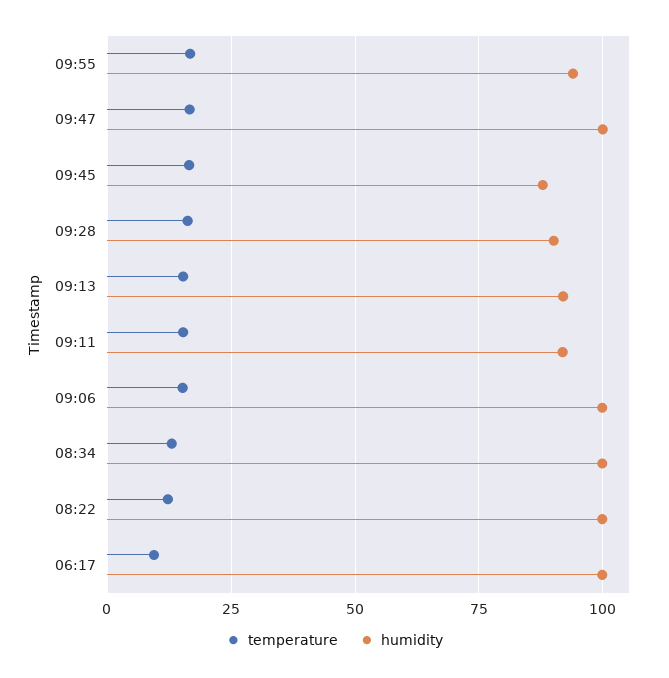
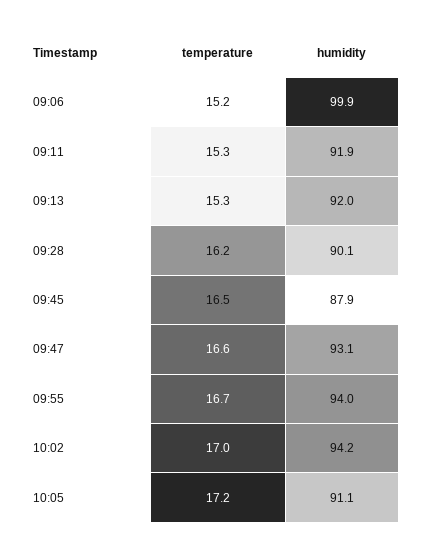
humidity, 09:47: 100 -> 93.1
temperature, 08:34: 12.5 -> none
humidity, 08:34: 100 -> none
temperature, 08:22: 12.5 -> none
humidity, 08:22: 100 -> none
temperature, 06:17: 10 -> none
humidity, 06:17: 100 -> none
temperature, 10:02: none -> 17
humidity, 10:02: none -> 94.2
temperature, 10:05: none -> 17.2
humidity, 10:05: none -> 91.1

